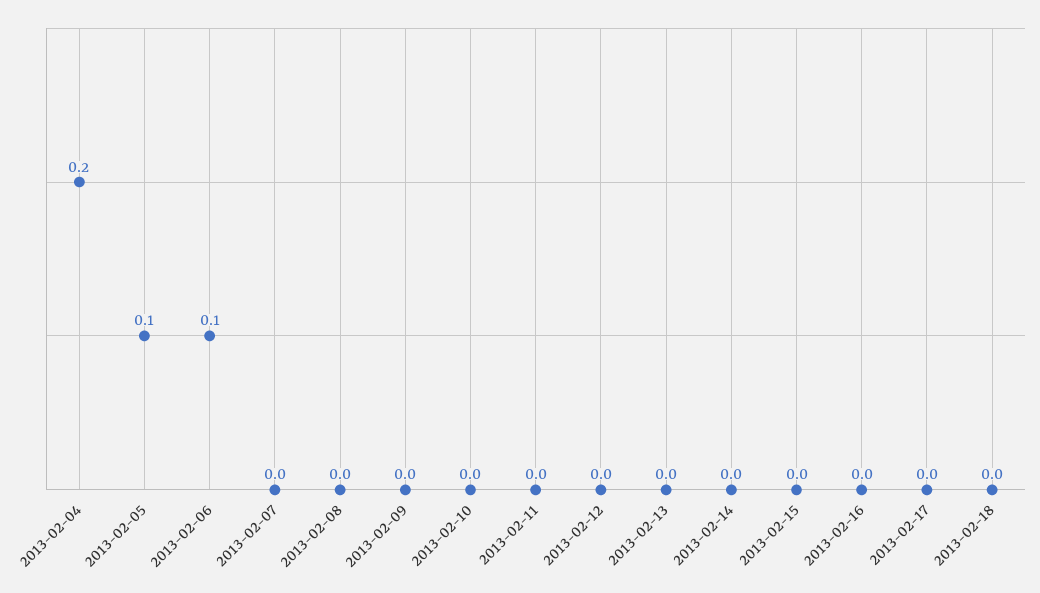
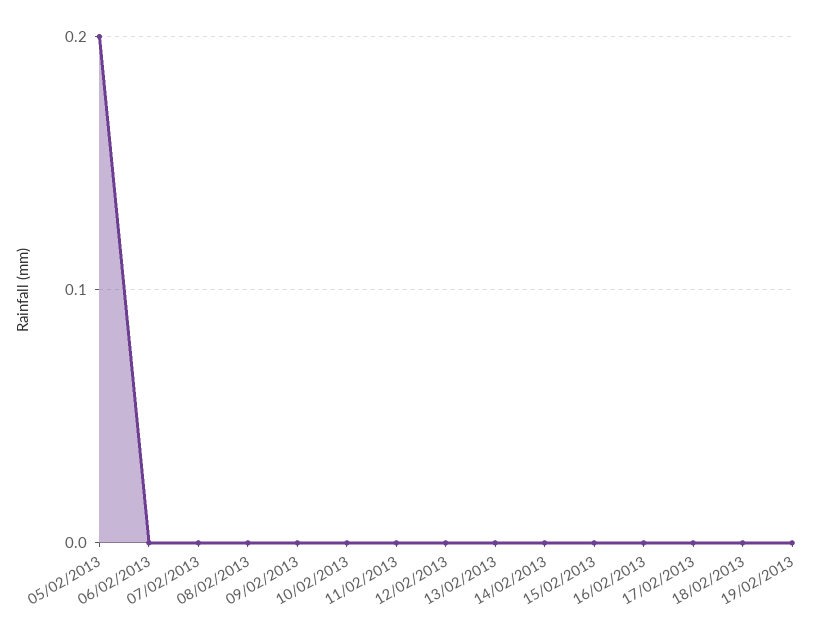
2013-02-04: 0.2 -> none
2013-02-05: 0.1 -> 0.2
2013-02-06: 0.1 -> 0
19/02/2013: none -> 0

